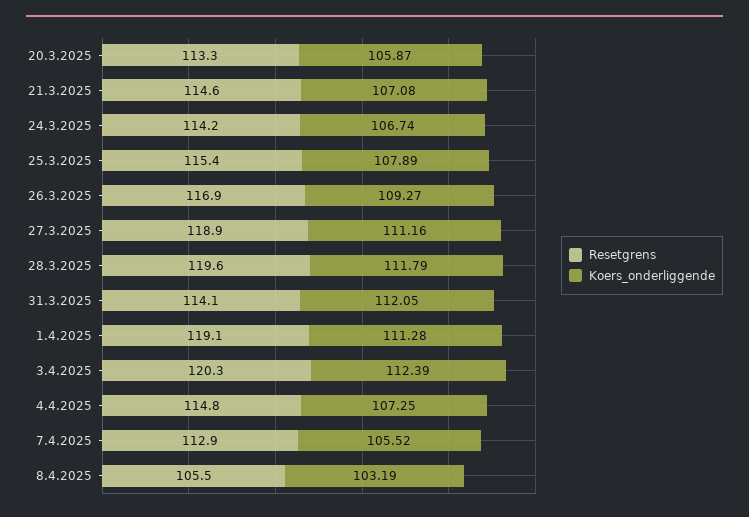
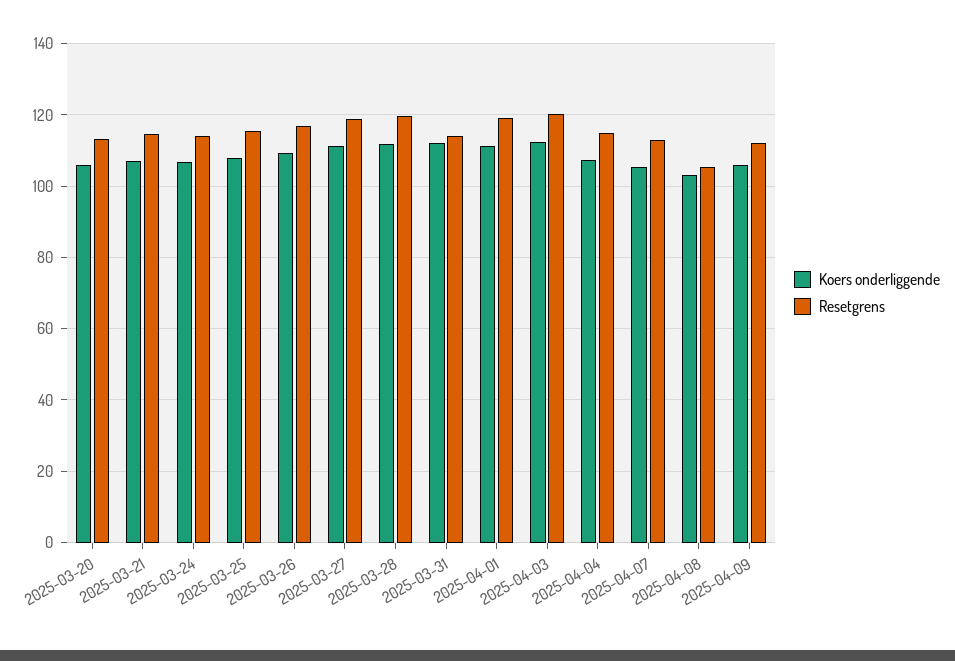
Koers_onderliggende, 2025-04-09: none -> 106
Resetgrens, 2025-04-09: none -> 112

